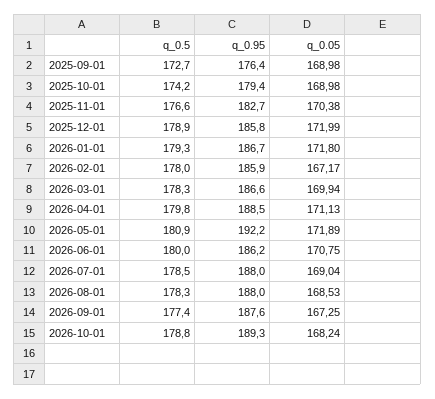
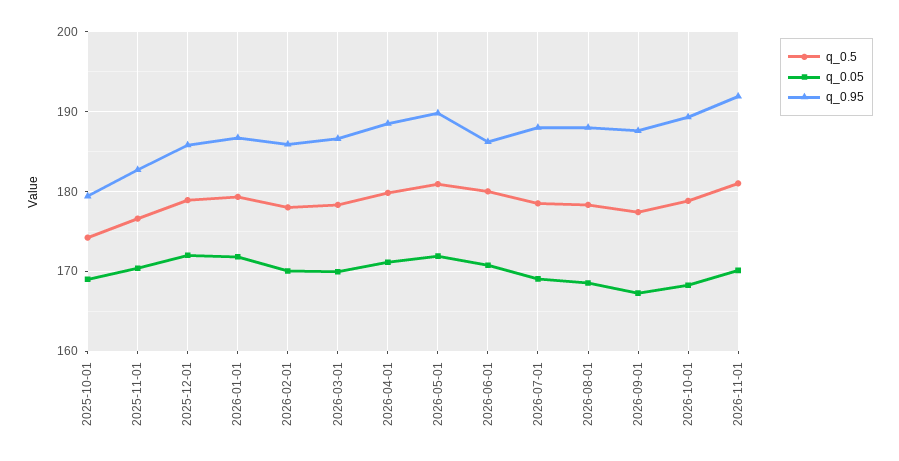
q_0.5, 2025-09-01: 172.7 -> none
q_0.95, 2025-09-01: 176.4 -> none
q_0.05, 2025-09-01: 168.98 -> none
q_0.05, 2026-02-01: 167.17 -> 170
q_0.95, 2026-05-01: 192.2 -> 190
q_0.5, 2026-11-01: none -> 181
q_0.05, 2026-11-01: none -> 170
q_0.95, 2026-11-01: none -> 192

